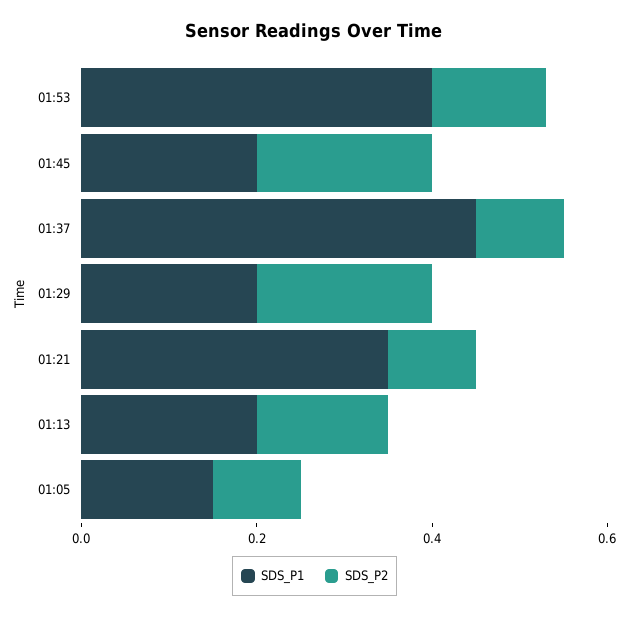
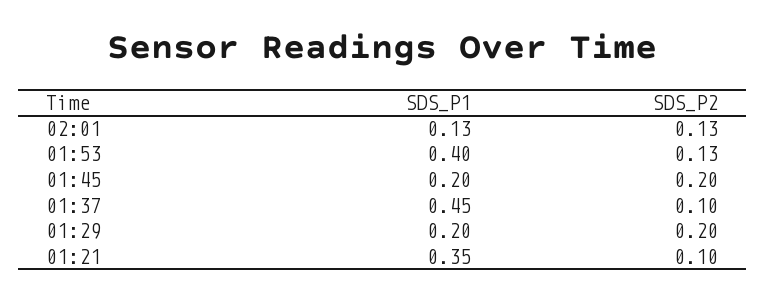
SDS_P1, 01:13: 0.2 -> none
SDS_P2, 01:13: 0.15 -> none
SDS_P1, 01:05: 0.15 -> none
SDS_P2, 01:05: 0.1 -> none
SDS_P1, 02:01: none -> 0.13
SDS_P2, 02:01: none -> 0.13

